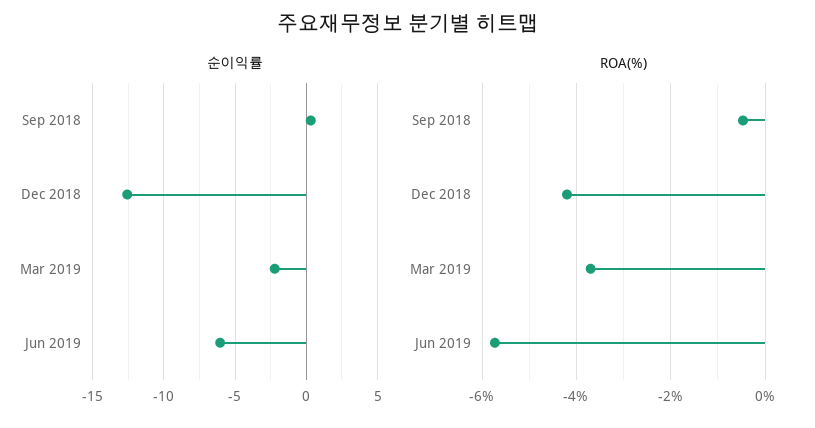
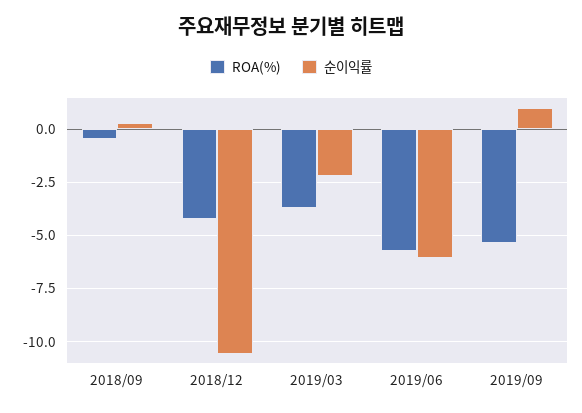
순이익률, Dec 2018: -12.5 -> -10.5
ROA(%), 2019/09: none -> -5.5
순이익률, 2019/09: none -> 1

